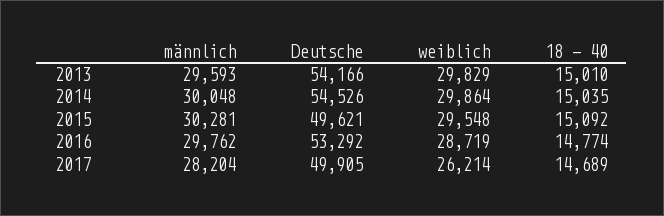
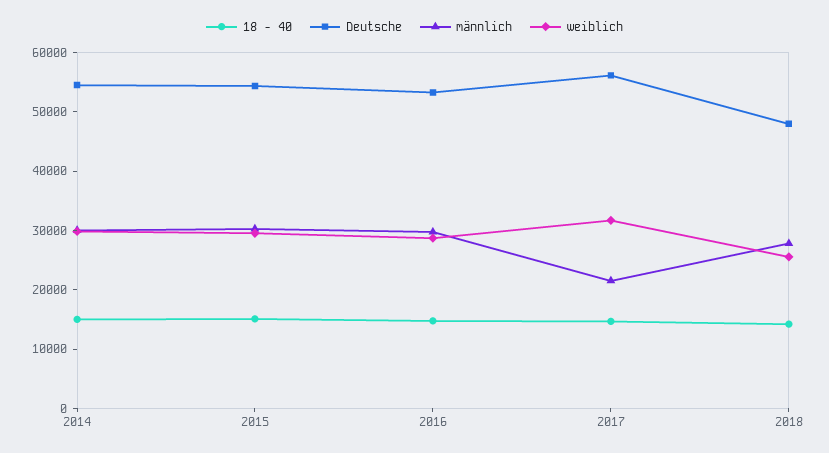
männlich, 2013: 29593 -> none
Deutsche, 2013: 54166 -> none
weiblich, 2013: 29829 -> none
18 - 40, 2013: 15010 -> none
Deutsche, 2015: 49621 -> 54000
männlich, 2017: 28204 -> 22000
Deutsche, 2017: 49905 -> 56000
weiblich, 2017: 26214 -> 32000
18 - 40, 2018: none -> 14000
Deutsche, 2018: none -> 48000
männlich, 2018: none -> 28000
weiblich, 2018: none -> 26000

